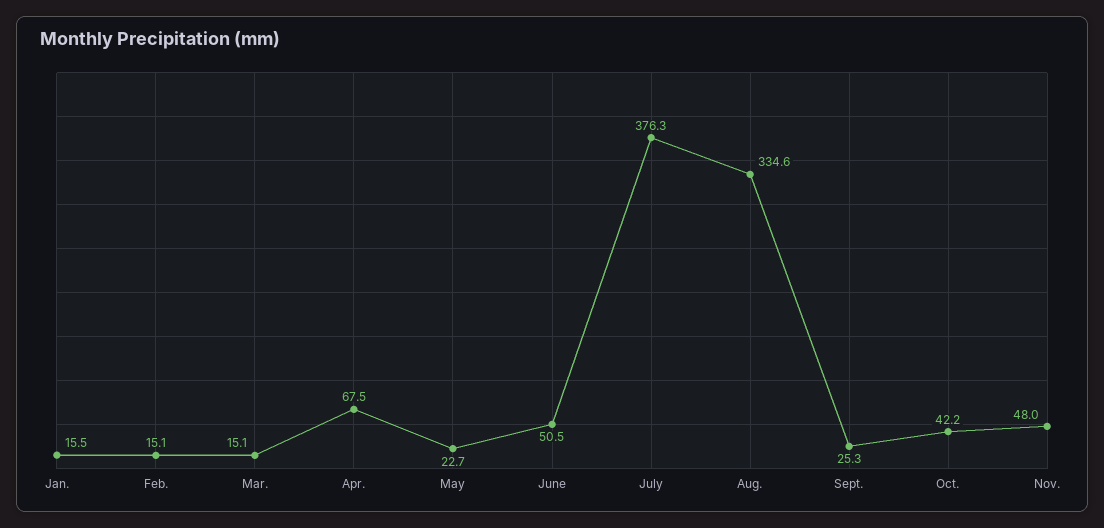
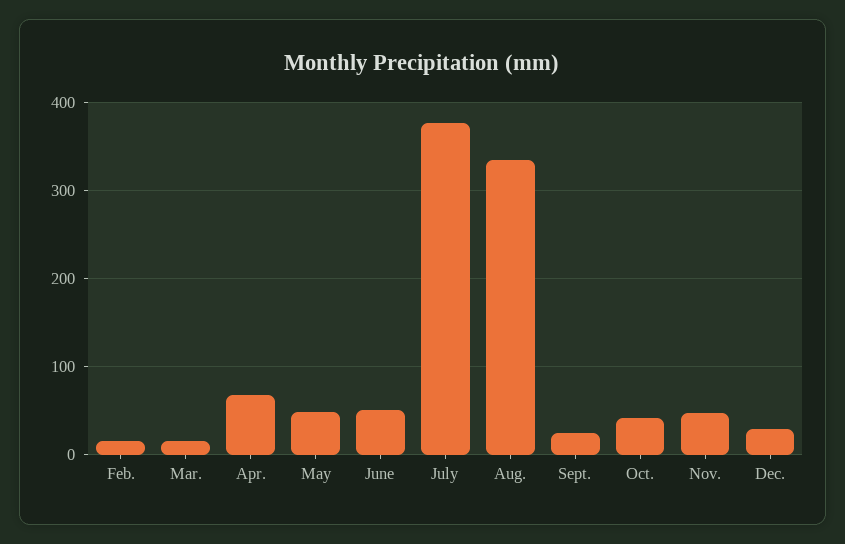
Jan.: 15.5 -> none
May: 22.7 -> 50
Dec.: none -> 30

